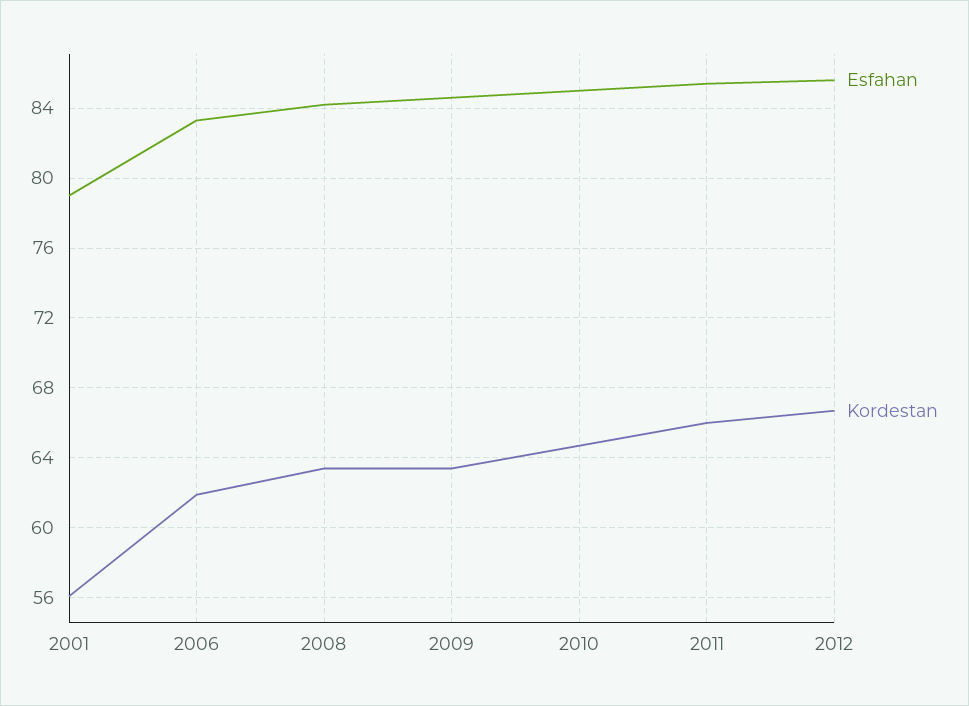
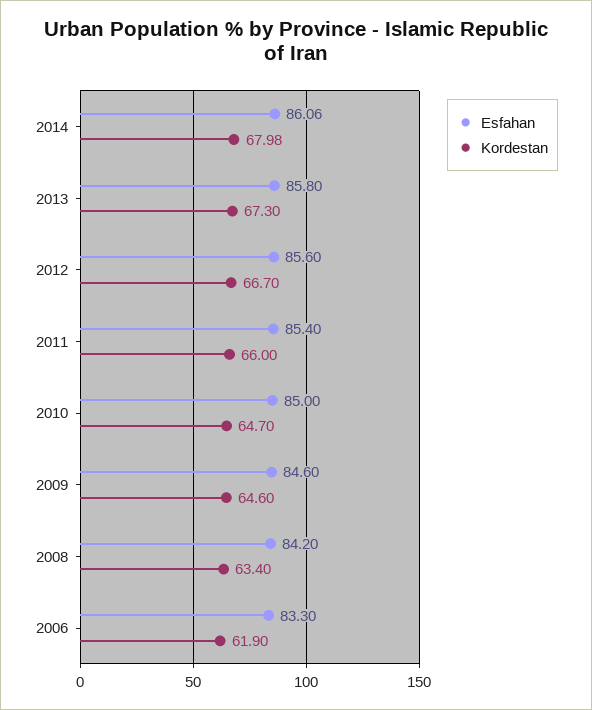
Esfahan, 2001: 79 -> none
Kordestan, 2001: 56 -> none
Kordestan, 2009: 63.5 -> 64.6
Esfahan, 2014: none -> 86.06
Kordestan, 2014: none -> 67.98
Esfahan, 2013: none -> 85.8
Kordestan, 2013: none -> 67.3

